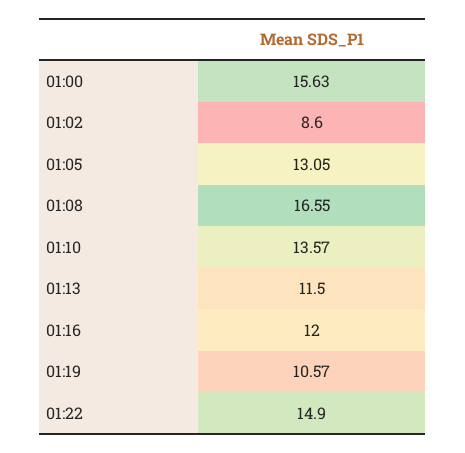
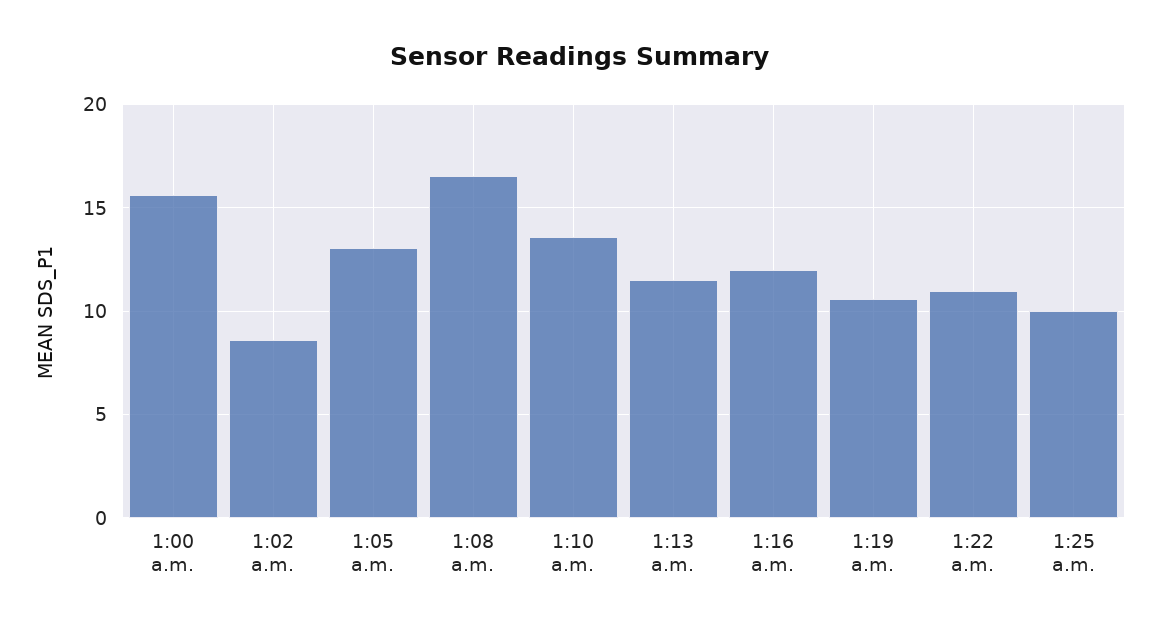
01:22: 14.9 -> 11
1:25 a.m.: none -> 10

